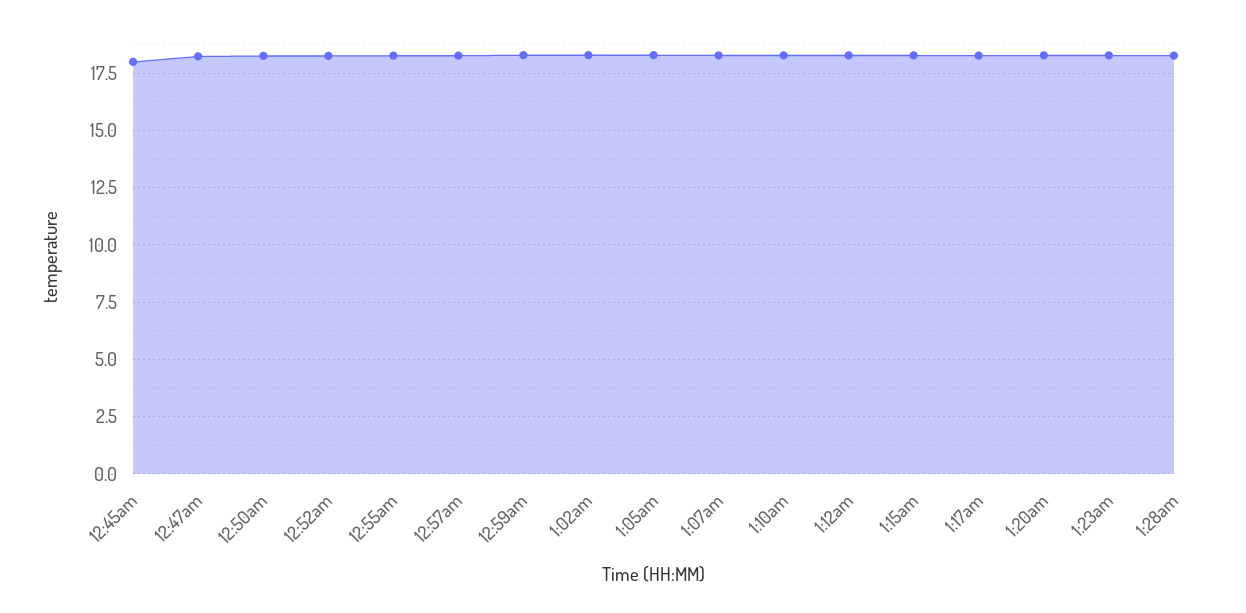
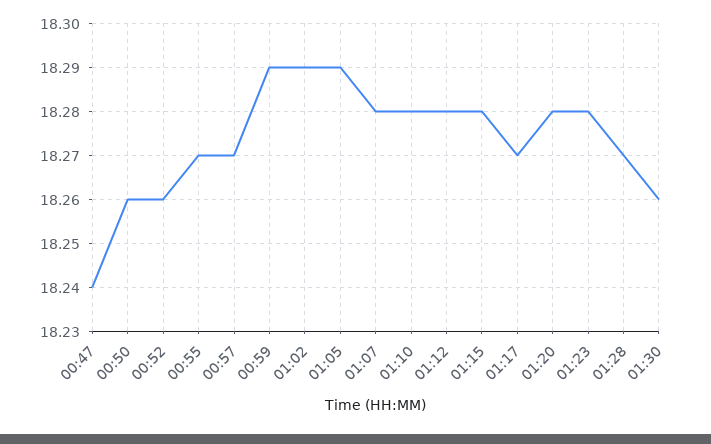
12:45am: 18 -> none
01:30: none -> 18.26

